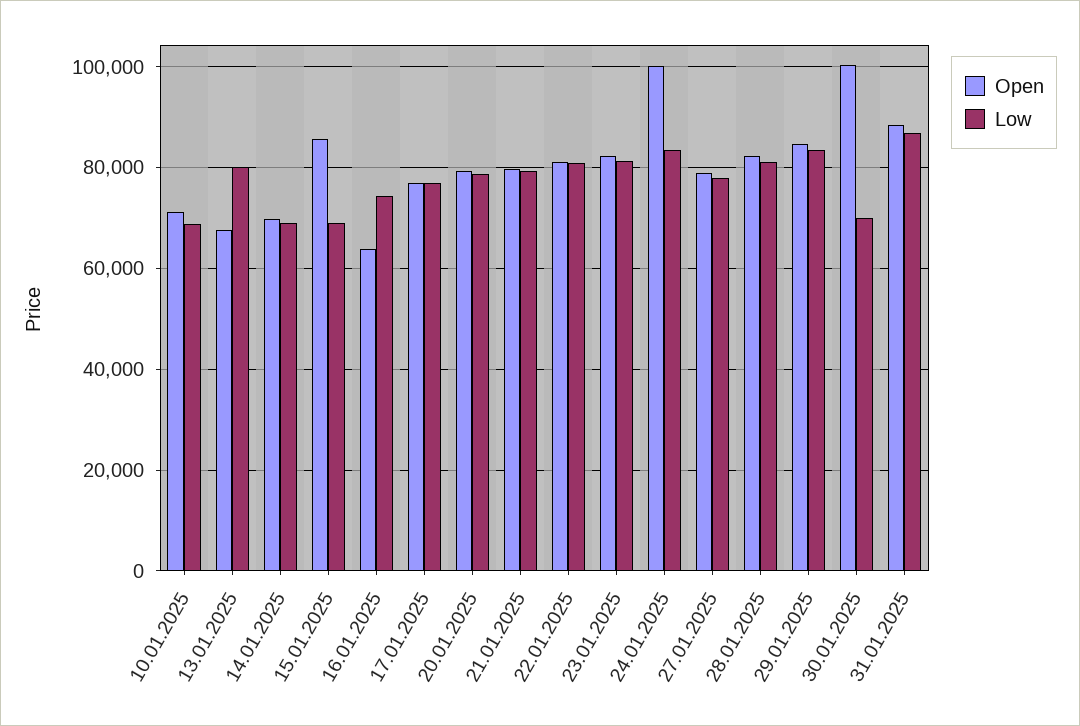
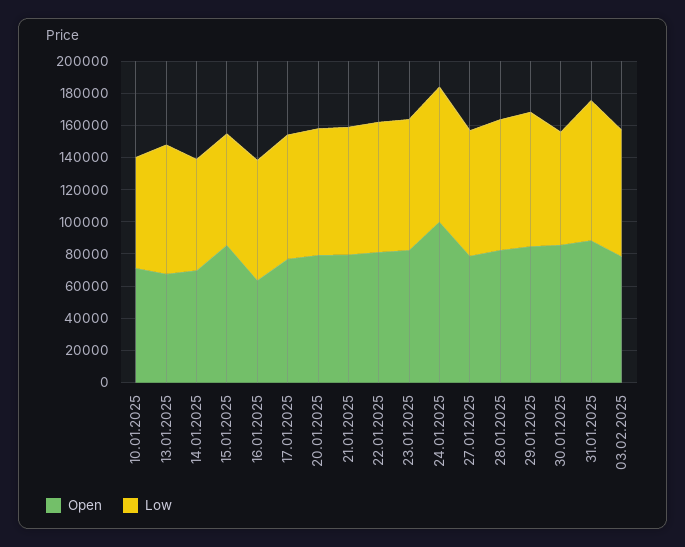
Open, 30.01.2025: 100000 -> 85000
Open, 03.02.2025: none -> 80000
Low, 03.02.2025: none -> 80000

